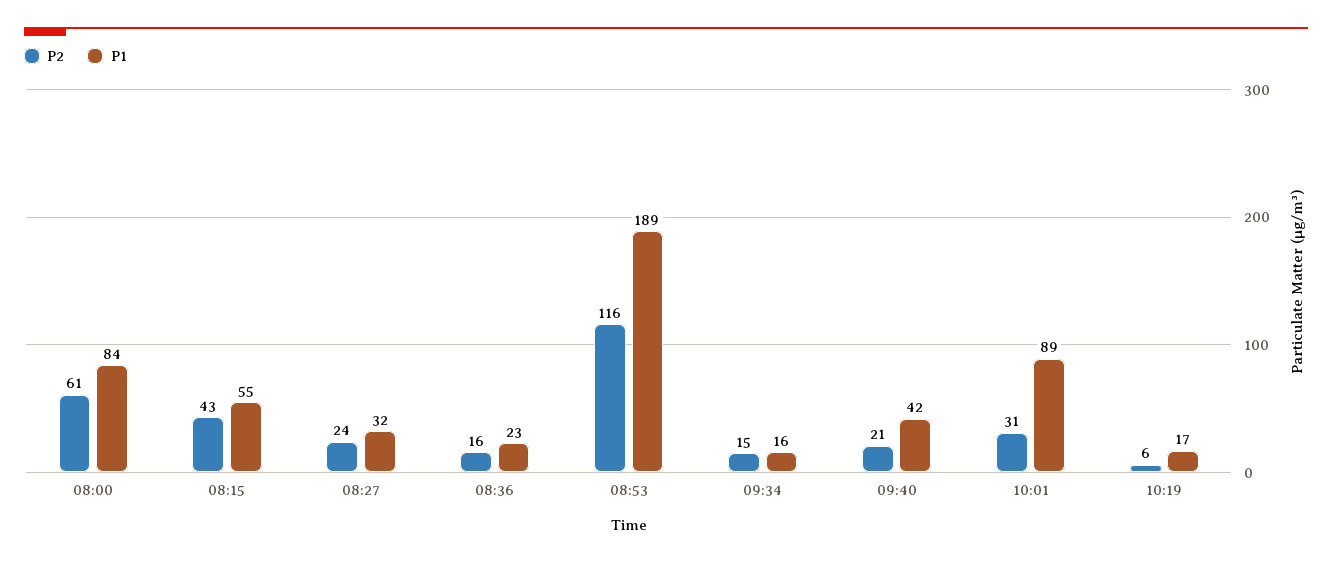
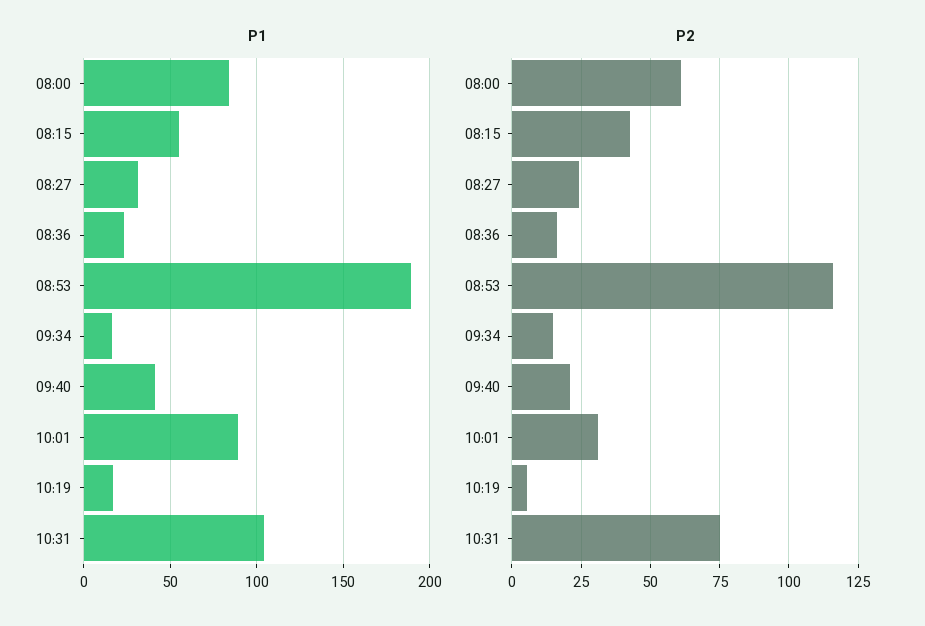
P1, 10:31: none -> 105
P2, 10:31: none -> 75

